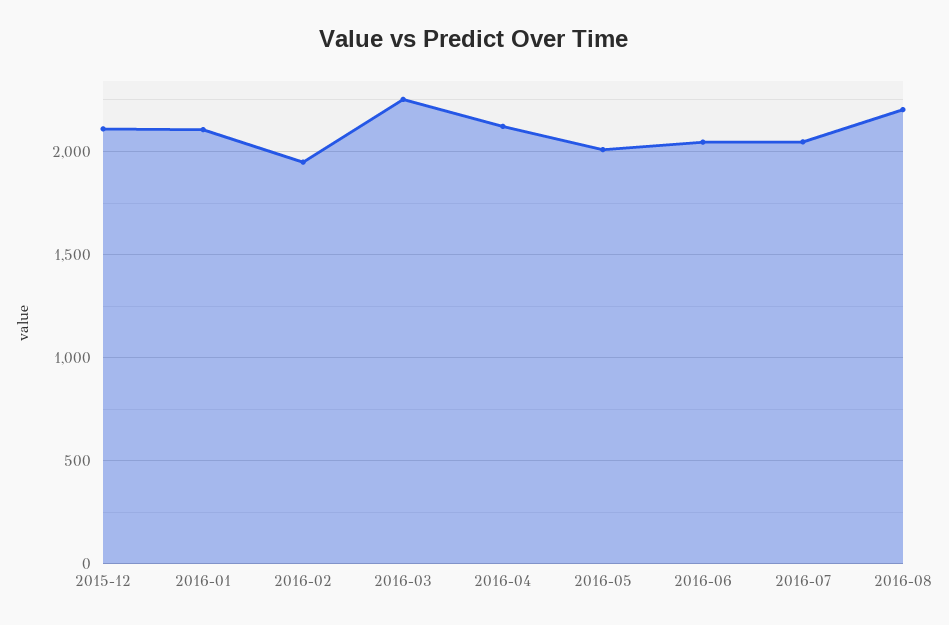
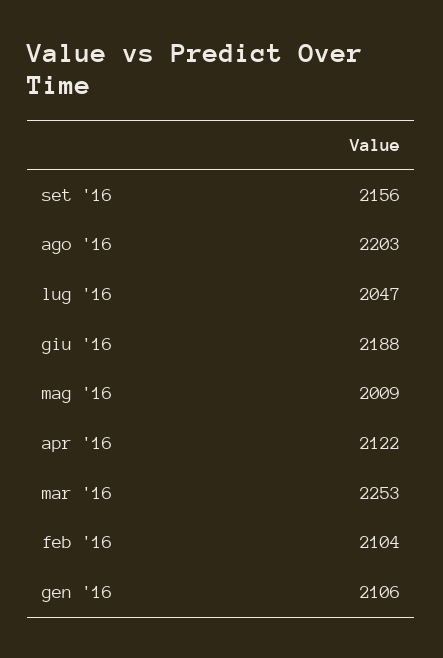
2015-12: 2100 -> none
2016-02: 1950 -> 2104
2016-06: 2050 -> 2188
set '16: none -> 2156

